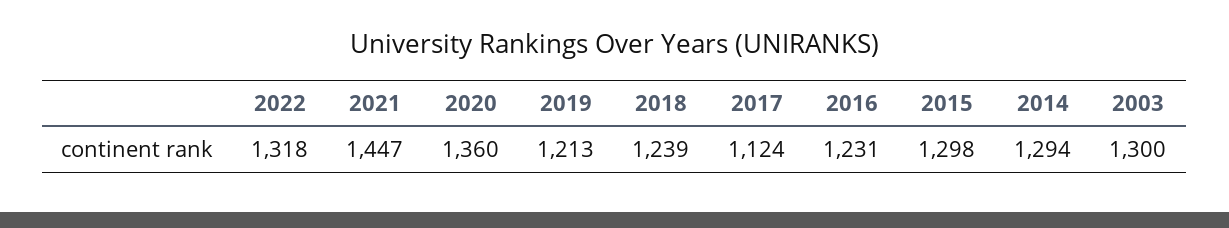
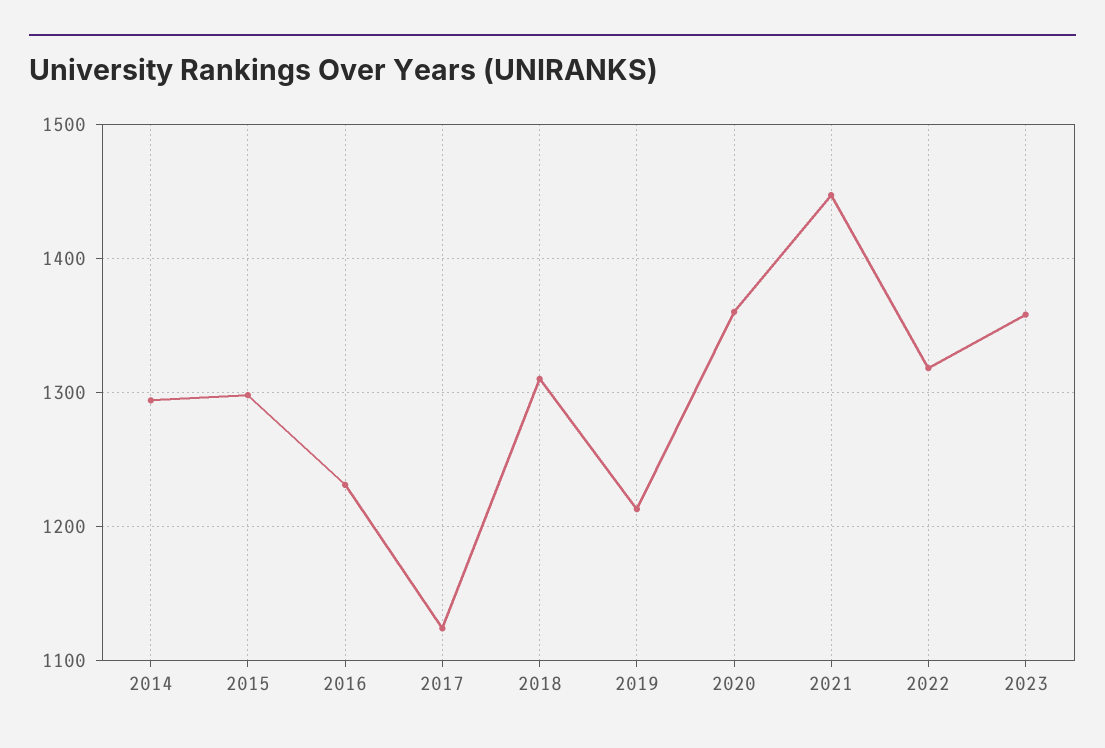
2018: 1239 -> 1310
2003: 1300 -> none
2023: none -> 1360

